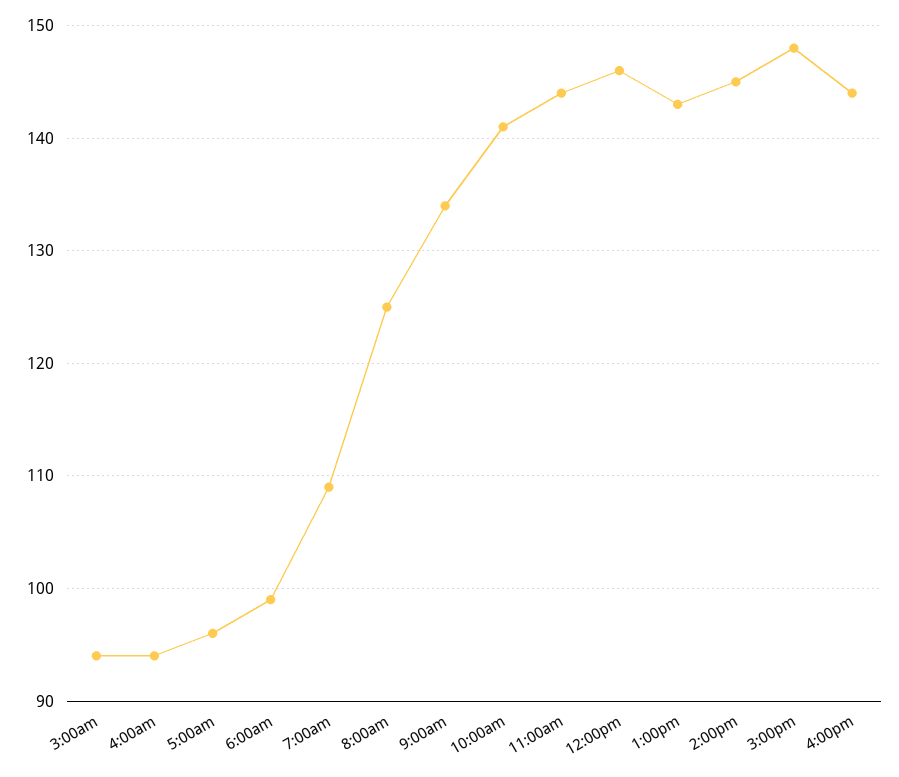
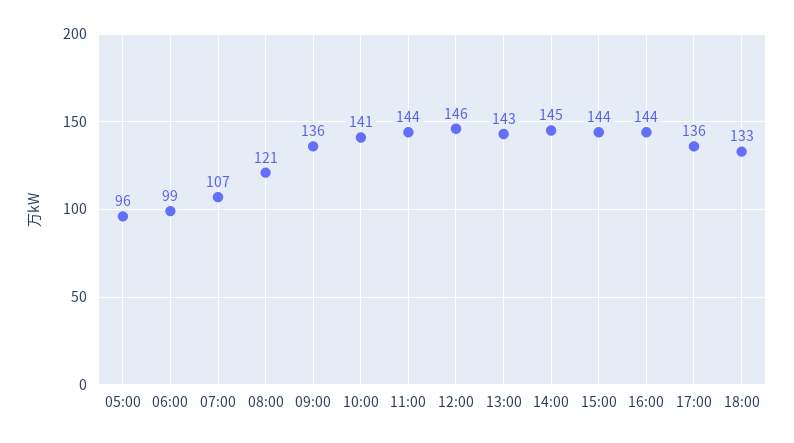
3:00am: 94 -> none
4:00am: 94 -> none
7:00am: 109 -> 107
8:00am: 125 -> 121
9:00am: 134 -> 136
3:00pm: 148 -> 144
17:00: none -> 136
18:00: none -> 133

